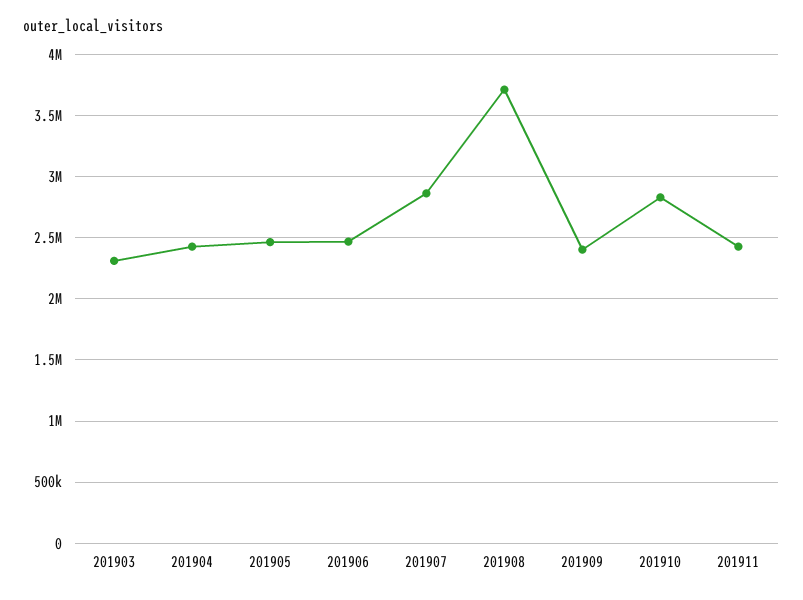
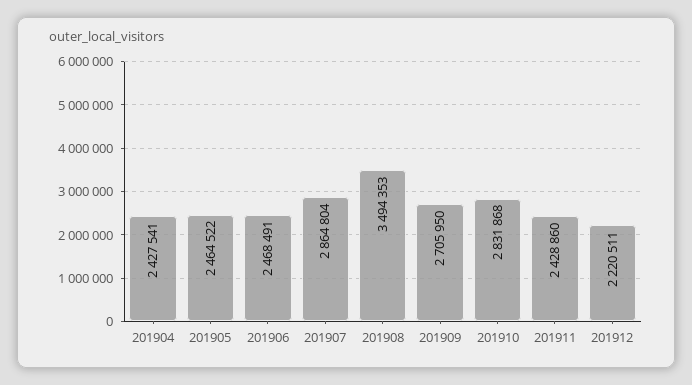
201903: 2300000 -> none
201908: 3700000 -> 3494353
201909: 2400000 -> 2705950
201912: none -> 2220511

